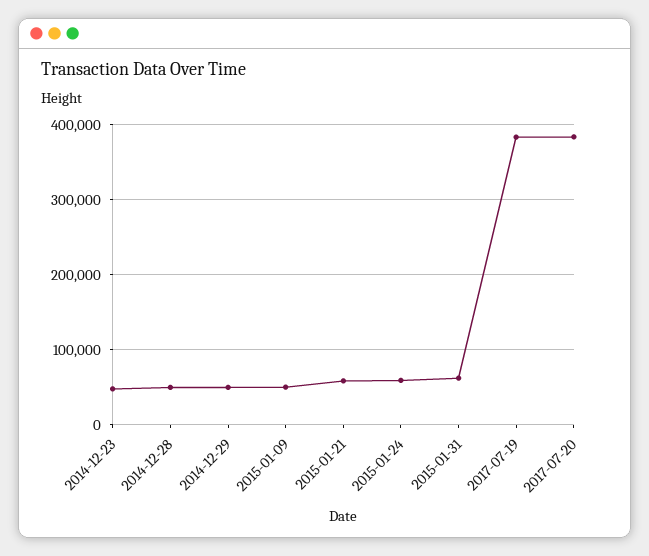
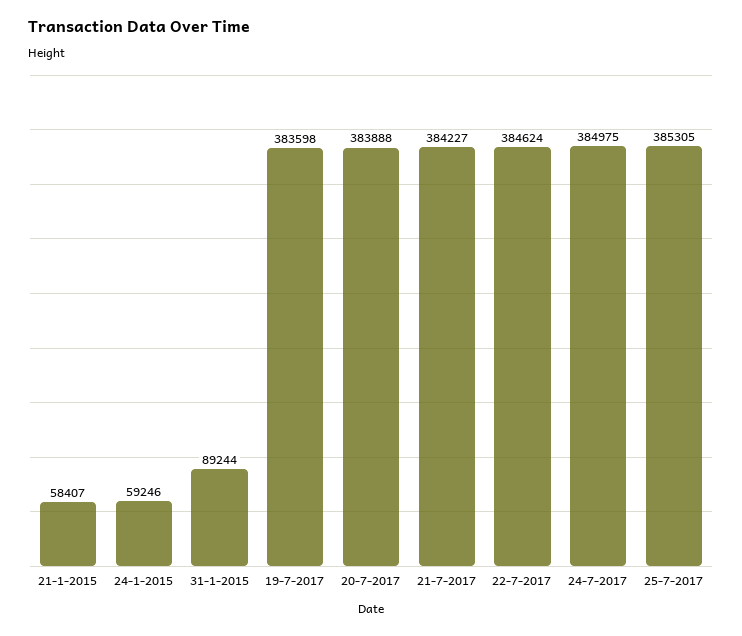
2014-12-23: 50000 -> none
2014-12-28: 50000 -> none
2014-12-29: 50000 -> none
2015-01-09: 50000 -> none
2015-01-31: 60000 -> 89244
21-7-2017: none -> 384227
22-7-2017: none -> 384624
24-7-2017: none -> 384975
25-7-2017: none -> 385305

